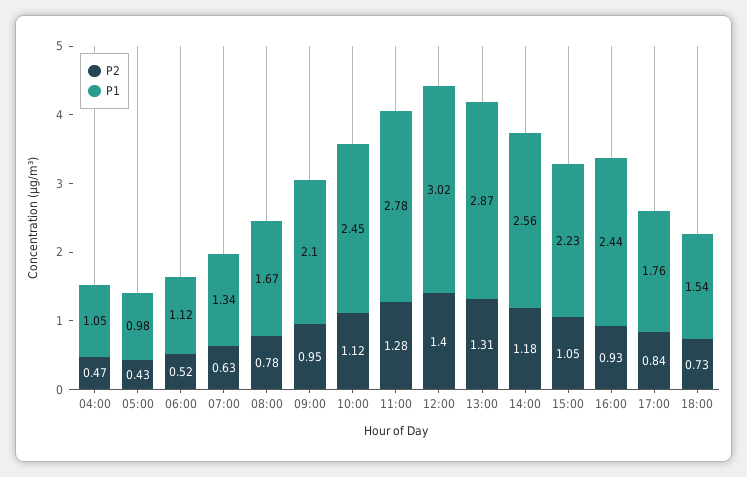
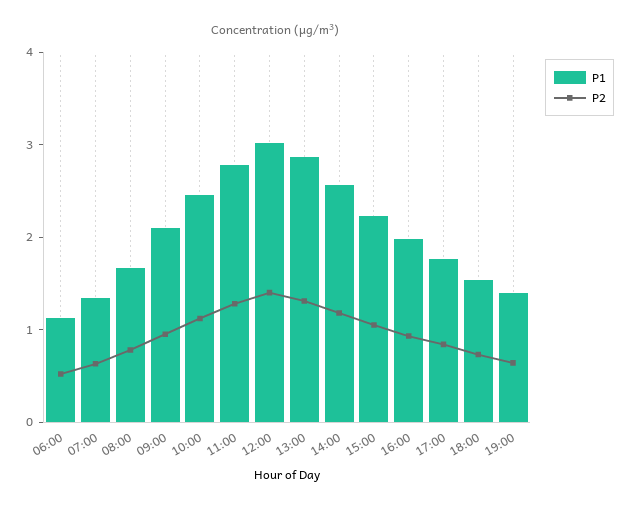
P2, 04:00: 0.47 -> none
P1, 04:00: 1.05 -> none
P2, 05:00: 0.43 -> none
P1, 05:00: 0.98 -> none
P1, 16:00: 2.44 -> 2
P1, 19:00: none -> 1.4
P2, 19:00: none -> 0.6

